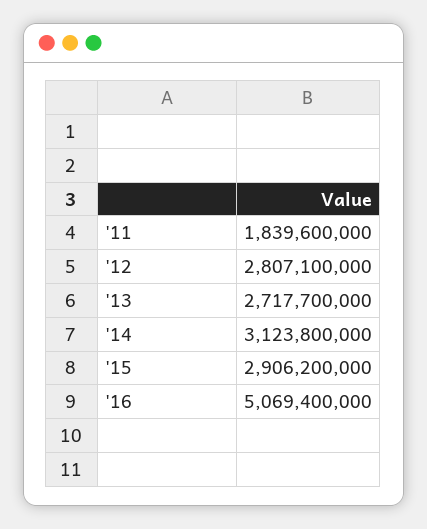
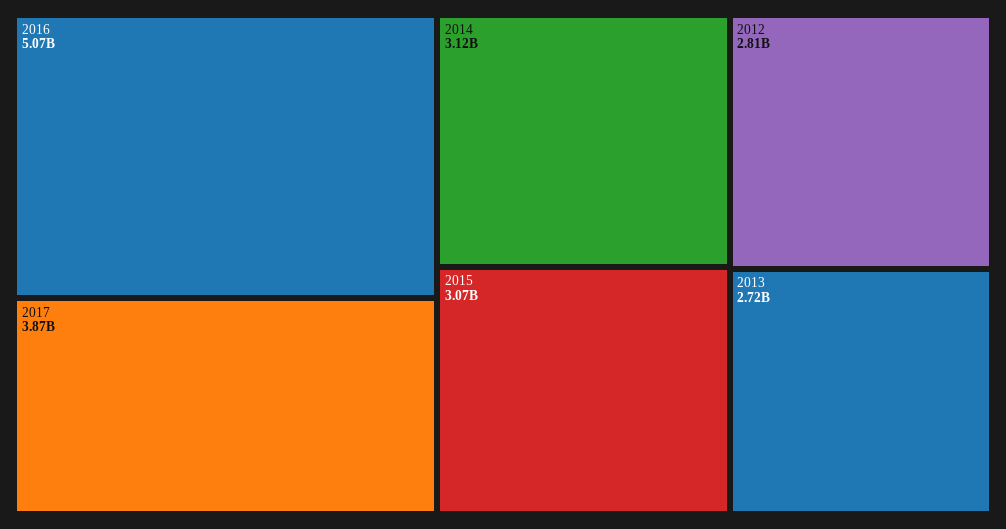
'11: 1839600000 -> none
'15: 2906200000 -> 3070000000
2017: none -> 3870000000

